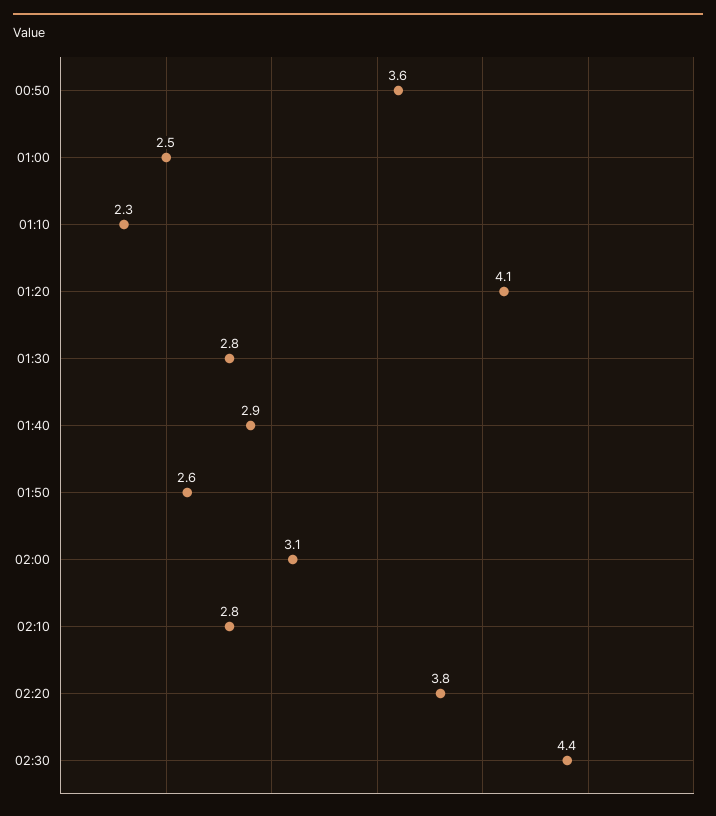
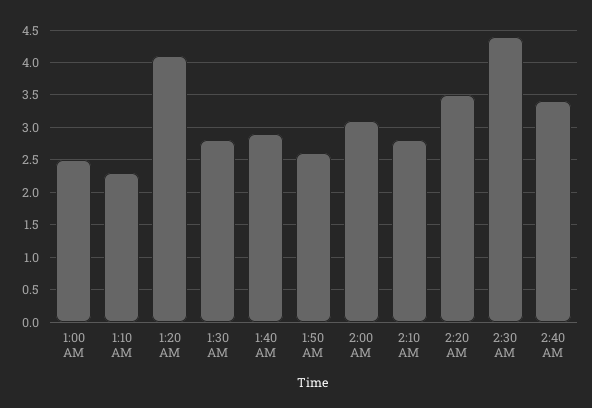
00:50: 3.6 -> none
02:20: 3.8 -> 3.5
2:40 AM: none -> 3.4

